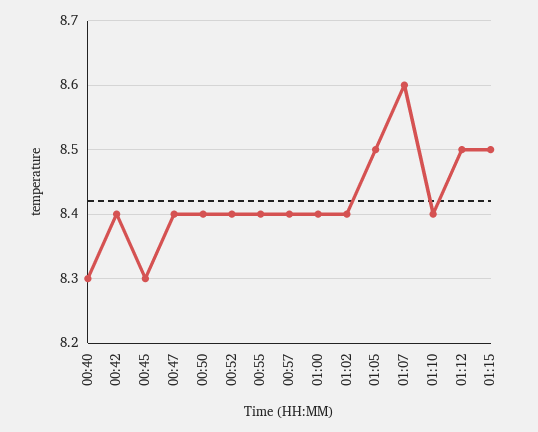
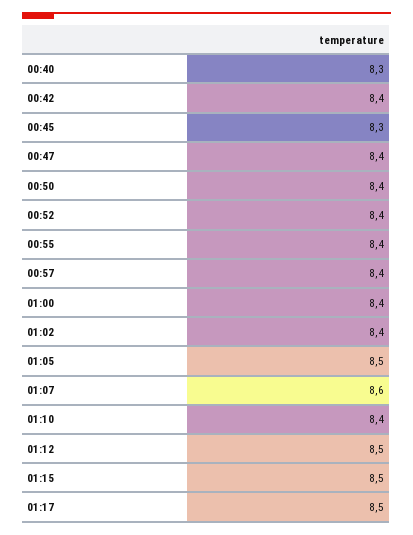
01:17: none -> 8.5

